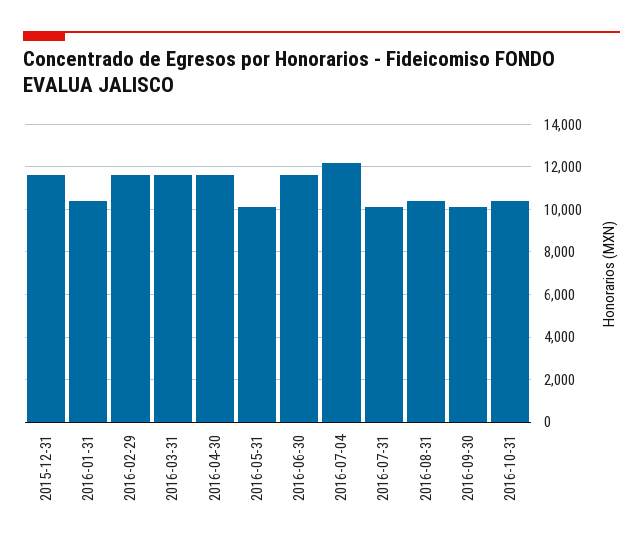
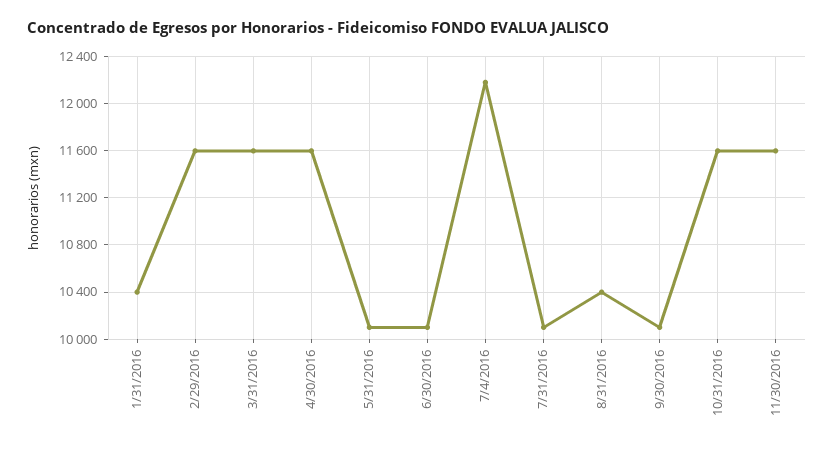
2015-12-31: 11500 -> none
2016-06-30: 11500 -> 10100
2016-10-31: 10500 -> 11600
11/30/2016: none -> 11600

